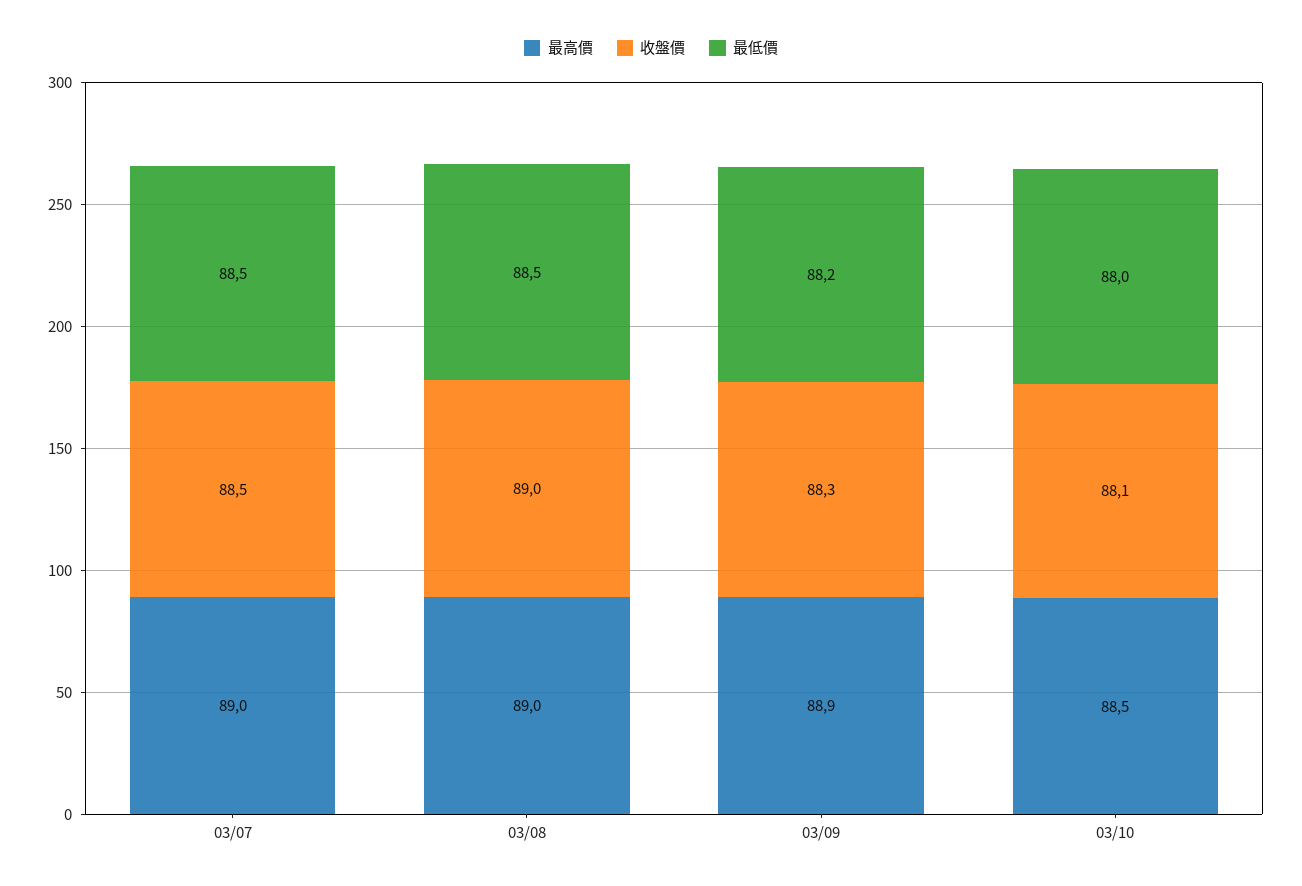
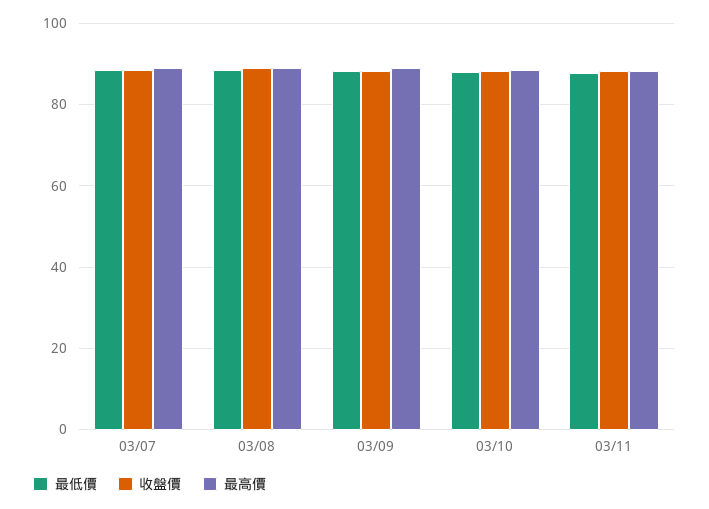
最低價, 03/11: none -> 88
收盤價, 03/11: none -> 88
最高價, 03/11: none -> 88

